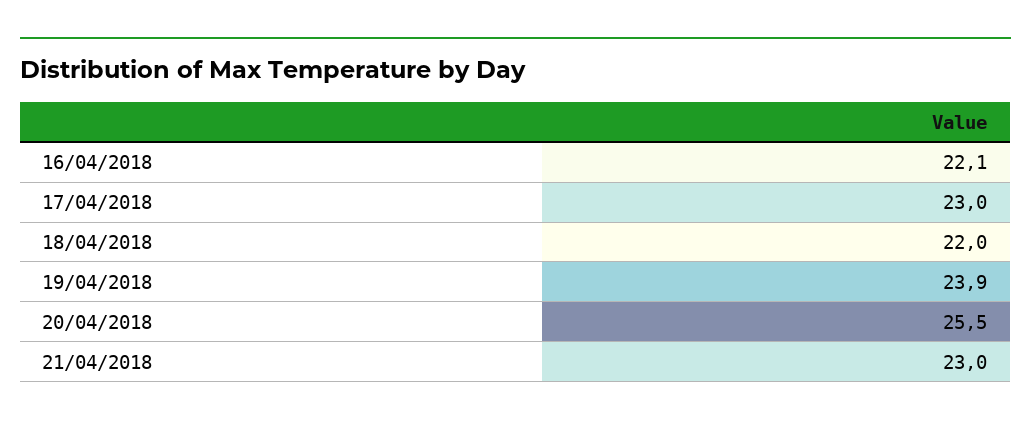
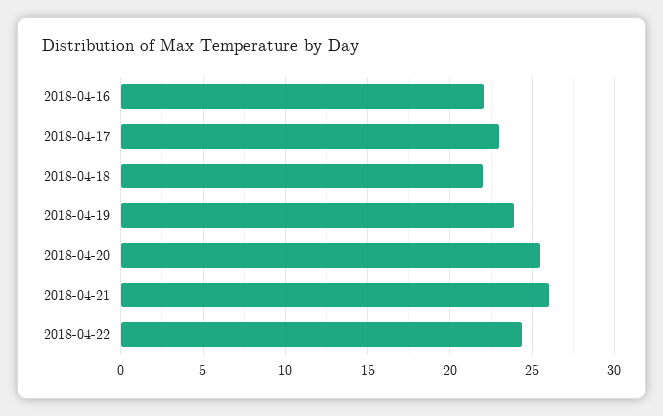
21/04/2018: 23 -> 26
2018-04-22: none -> 24.5

